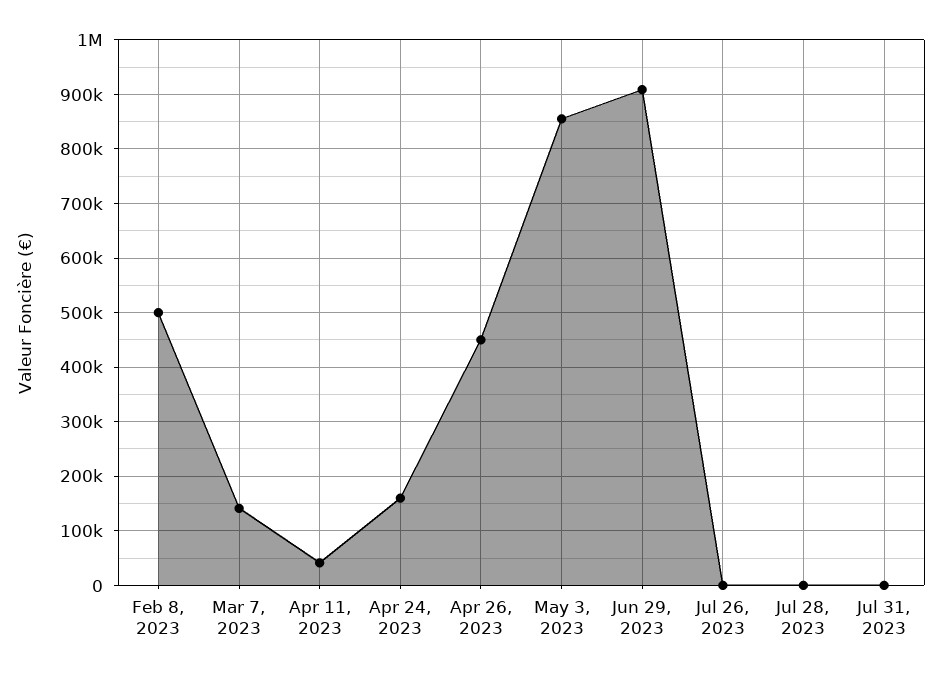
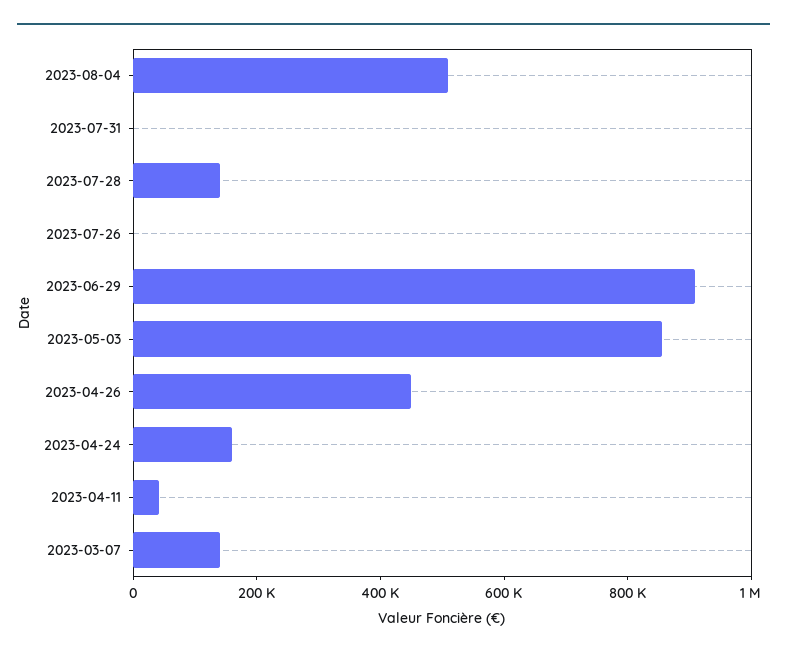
Feb 8, 2023: 500000 -> none
Jul 28, 2023: 0 -> 150000
2023-08-04: none -> 500000

